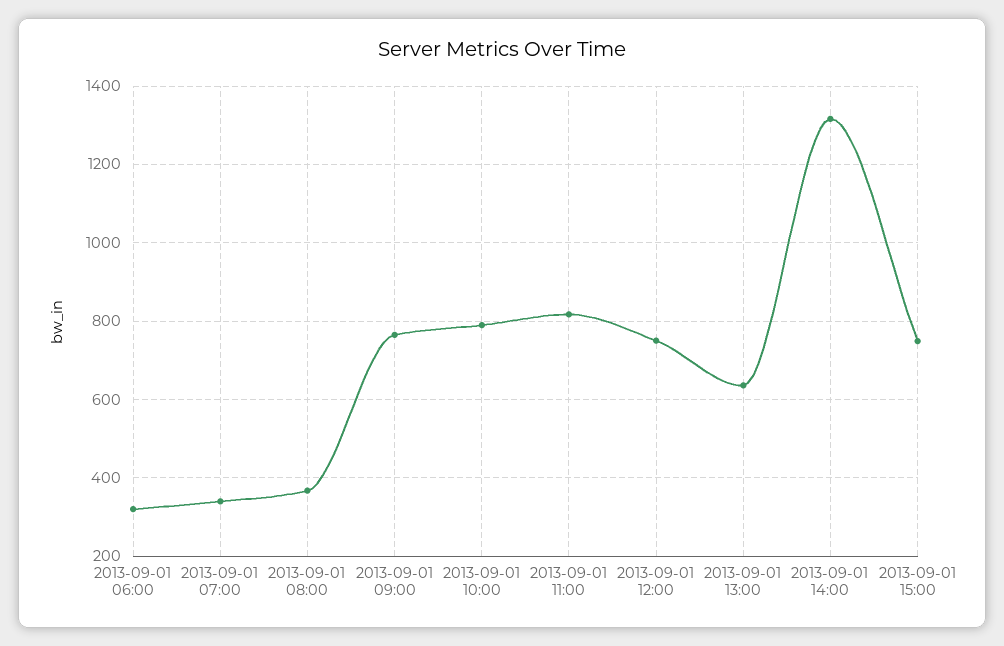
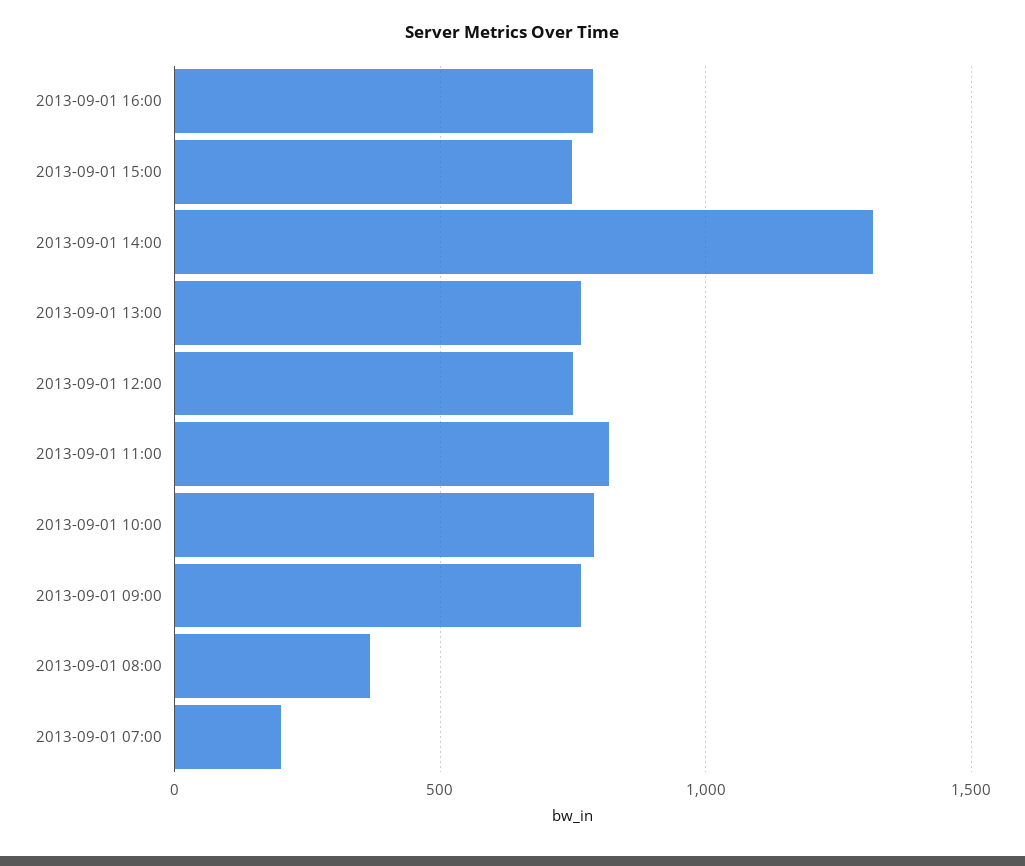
2013-09-01 06:00: 320 -> none
2013-09-01 07:00: 340 -> 200
2013-09-01 13:00: 640 -> 750
2013-09-01 16:00: none -> 800

